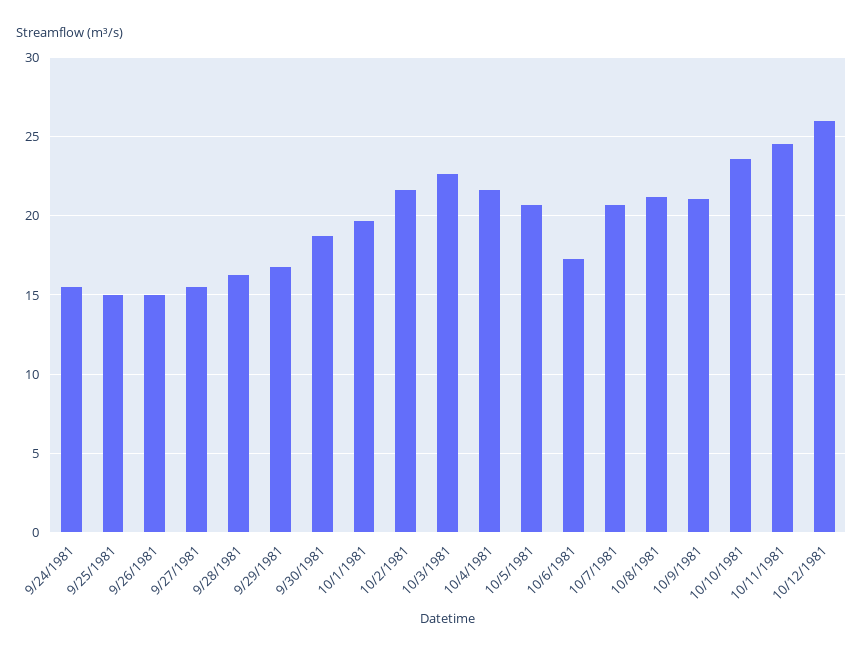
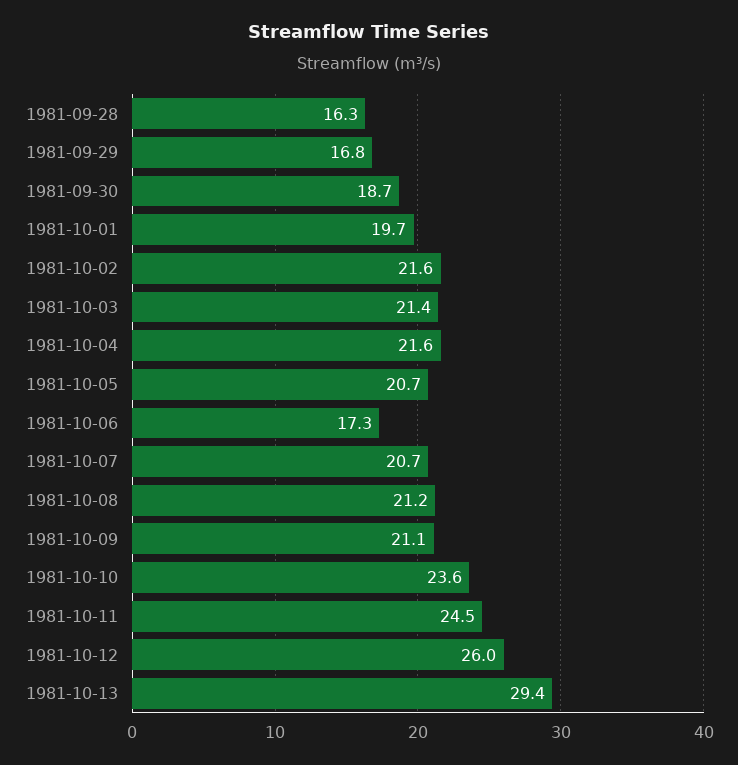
9/24/1981: 15.5 -> none
9/25/1981: 15 -> none
9/26/1981: 15 -> none
9/27/1981: 15.5 -> none
10/3/1981: 22.5 -> 21.4
1981-10-13: none -> 29.4

